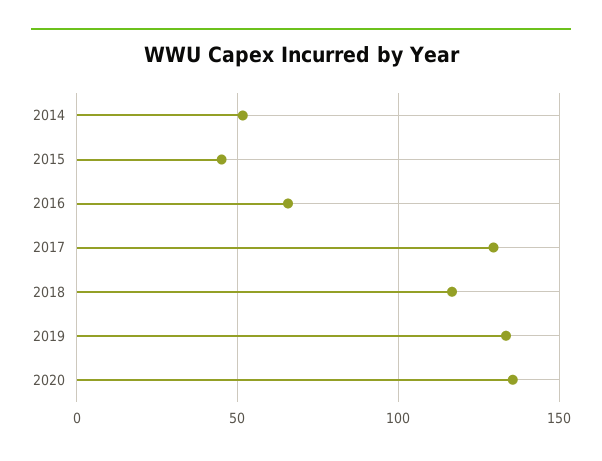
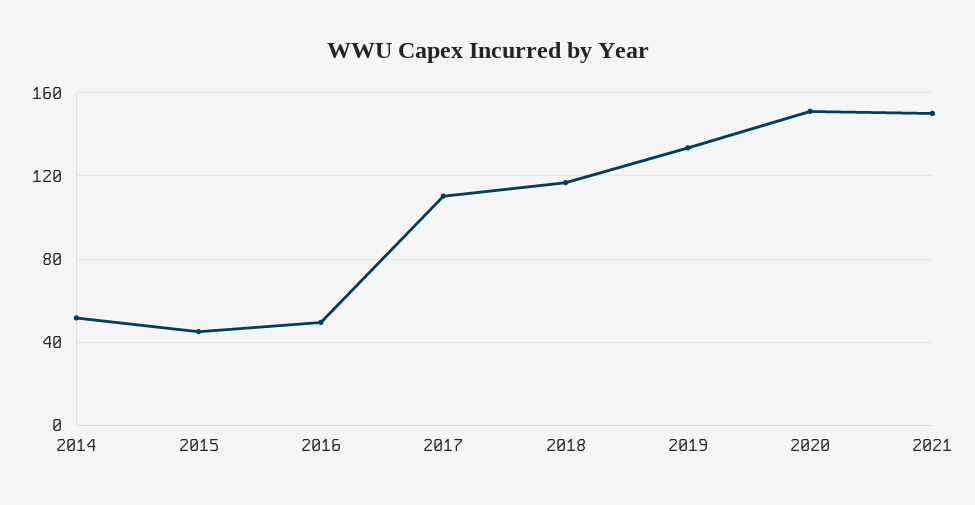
2016: 65 -> 50
2017: 130 -> 110
2020: 135 -> 150
2021: none -> 150

